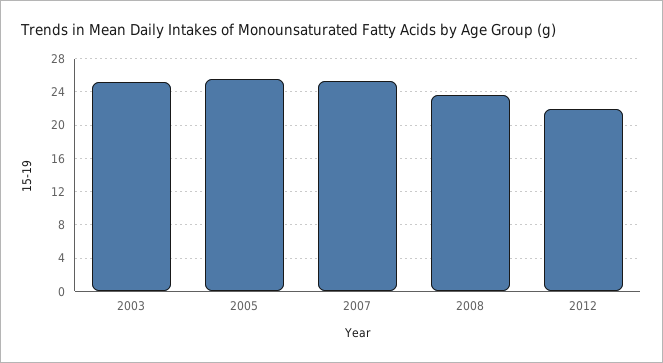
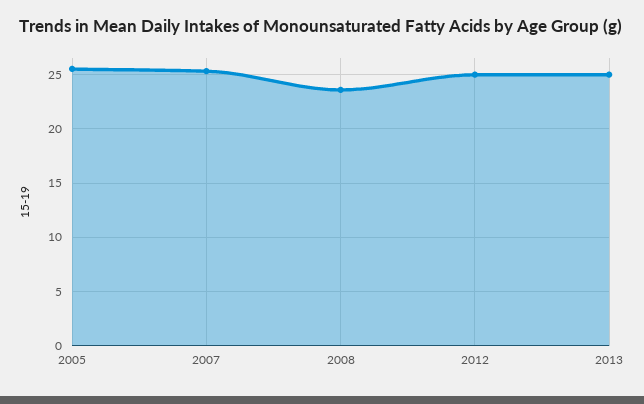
2003: 25 -> none
2012: 22 -> 25
2013: none -> 25

